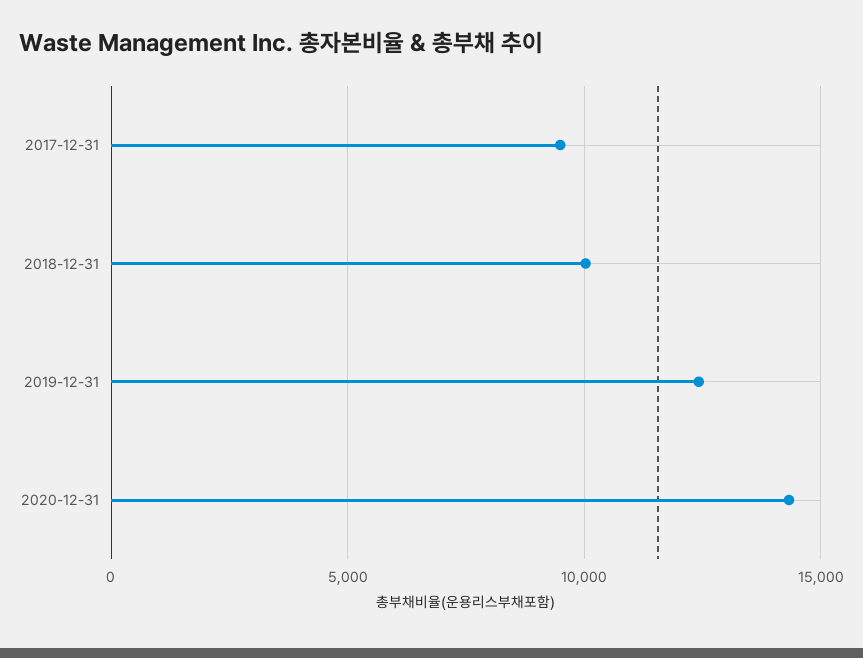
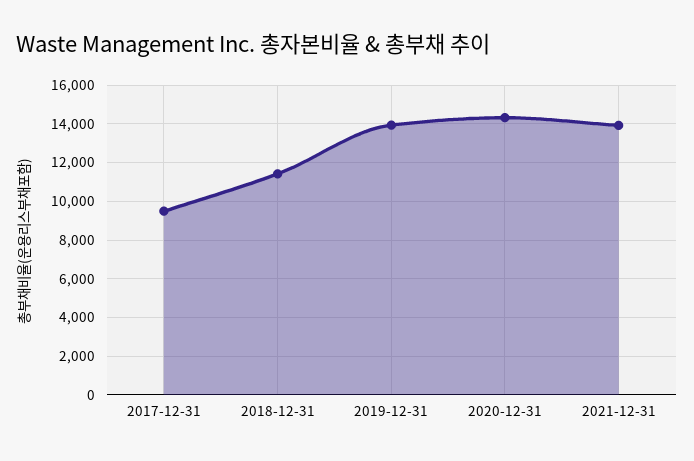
2018-12-31: 10000 -> 11500
2019-12-31: 12500 -> 14000
2021-12-31: none -> 14000

